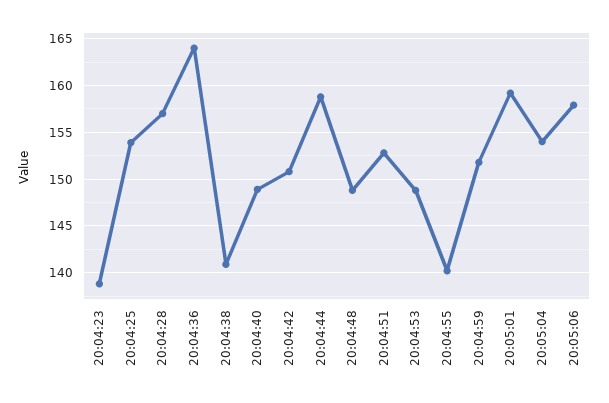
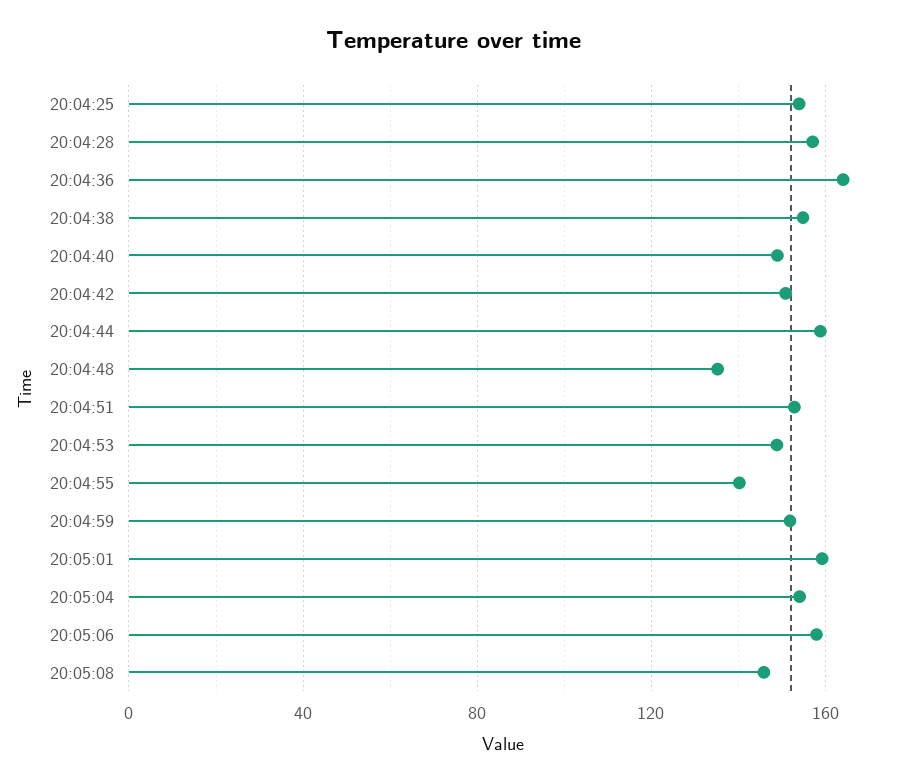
20:04:23: 139 -> none
20:04:38: 141 -> 155
20:04:48: 149 -> 135
20:05:08: none -> 145

